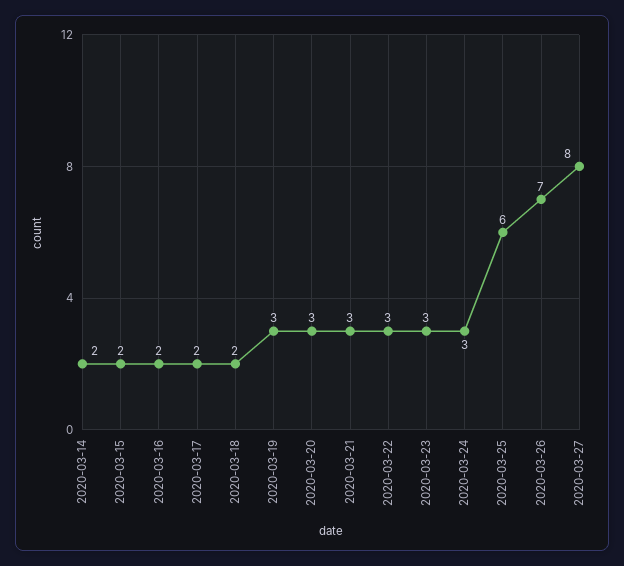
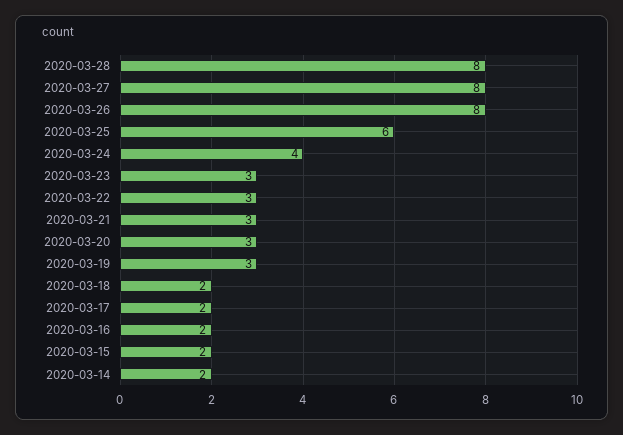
2020-03-24: 3 -> 4
2020-03-26: 7 -> 8
2020-03-28: none -> 8

